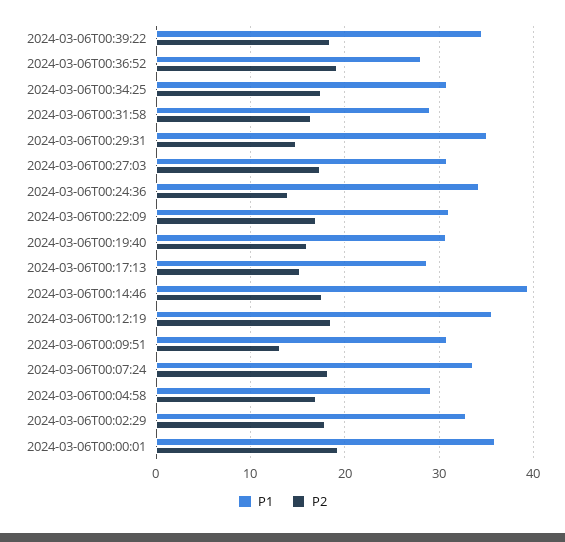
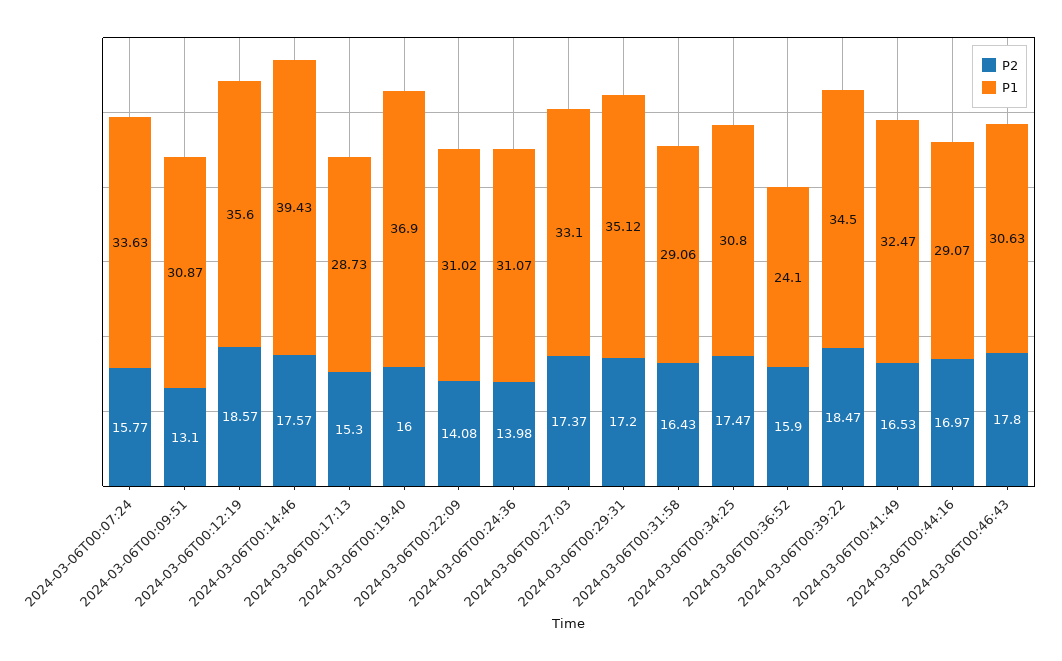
P1, 2024-03-06T00:36:52: 28 -> 24.1
P2, 2024-03-06T00:36:52: 19 -> 15.9
P2, 2024-03-06T00:29:31: 15 -> 17.2
P1, 2024-03-06T00:27:03: 31 -> 33.1
P1, 2024-03-06T00:24:36: 34 -> 31.07
P2, 2024-03-06T00:22:09: 17 -> 14.08
P1, 2024-03-06T00:19:40: 31 -> 36.9
P2, 2024-03-06T00:07:24: 18 -> 15.77
P1, 2024-03-06T00:04:58: 29 -> none
P2, 2024-03-06T00:04:58: 17 -> none
P1, 2024-03-06T00:02:29: 33 -> none
P2, 2024-03-06T00:02:29: 18 -> none
P1, 2024-03-06T00:00:01: 36 -> none
P2, 2024-03-06T00:00:01: 19 -> none
P2, 2024-03-06T00:41:49: none -> 16.53
P1, 2024-03-06T00:41:49: none -> 32.47
P2, 2024-03-06T00:44:16: none -> 16.97
P1, 2024-03-06T00:44:16: none -> 29.07
P2, 2024-03-06T00:46:43: none -> 17.8
P1, 2024-03-06T00:46:43: none -> 30.63

